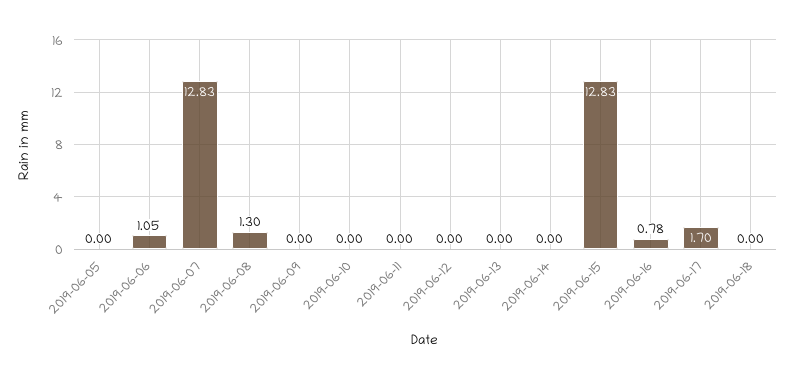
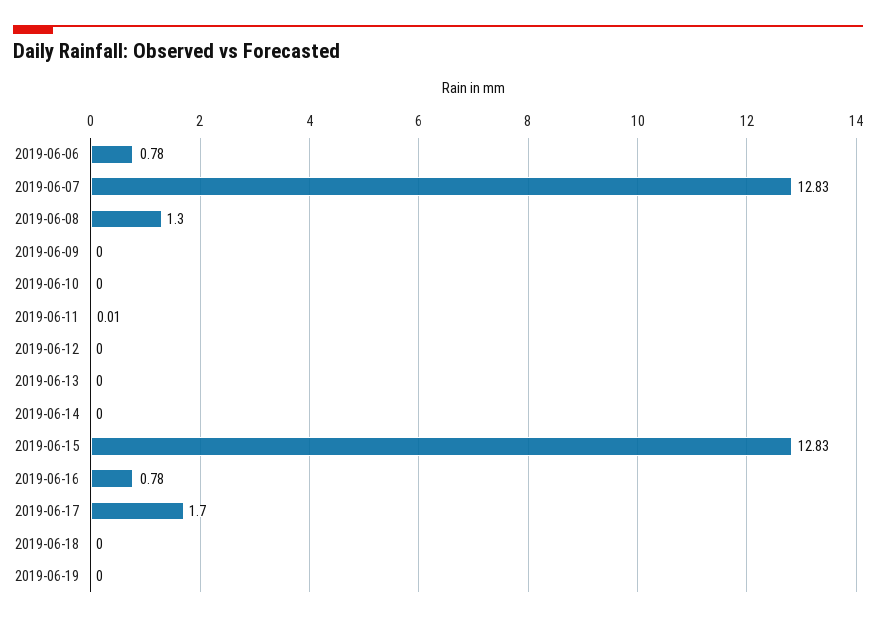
2019-06-05: 0 -> none
2019-06-06: 1.05 -> 0.78
2019-06-11: 0 -> 0.01
2019-06-19: none -> 0

